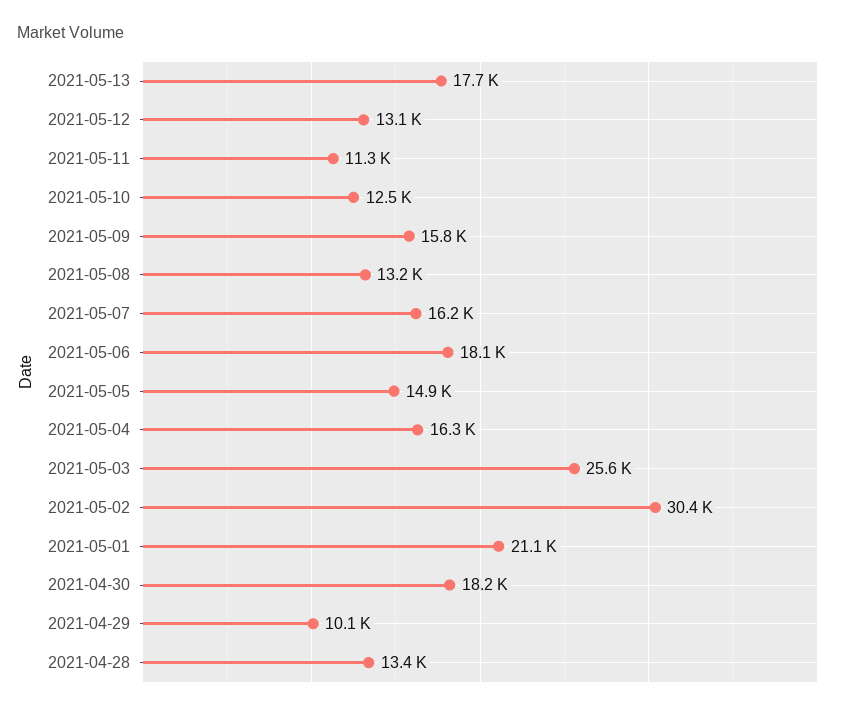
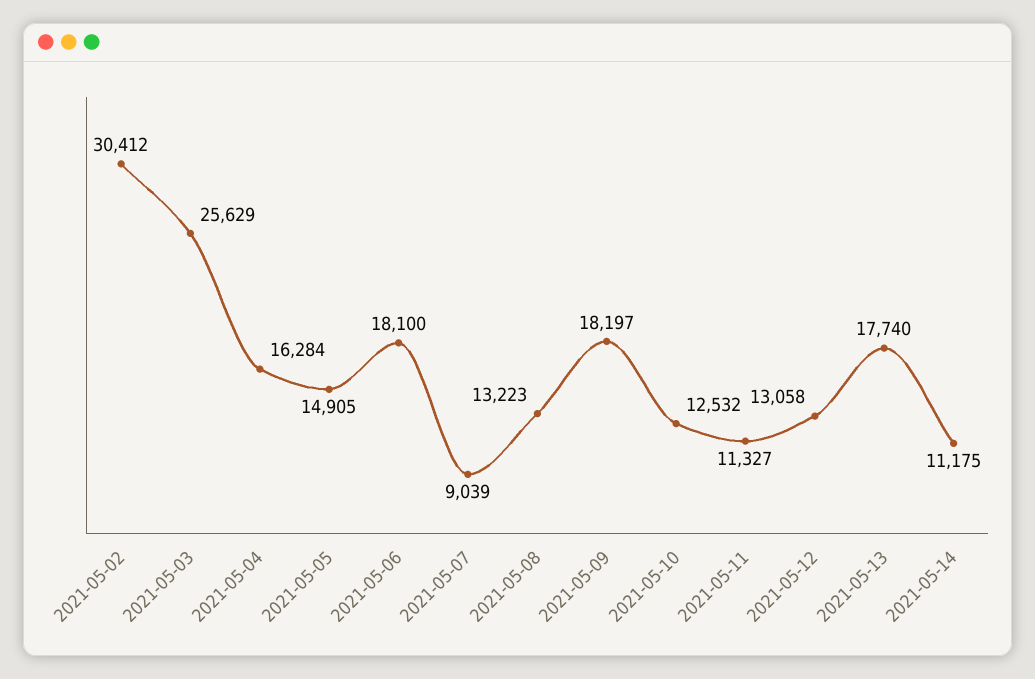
2021-05-09: 15800 -> 18197
2021-05-07: 16200 -> 9039
2021-05-01: 21100 -> none
2021-04-30: 18200 -> none
2021-04-29: 10100 -> none
2021-04-28: 13400 -> none
2021-05-14: none -> 11175

